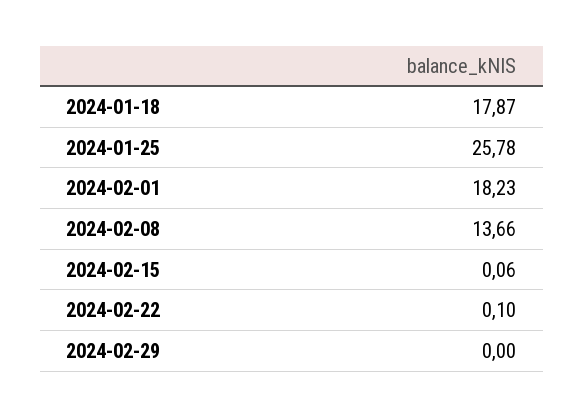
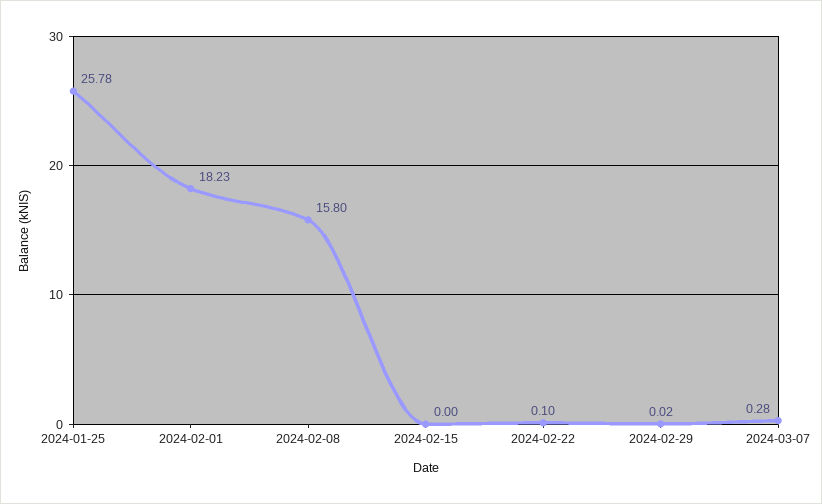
2024-01-18: 17.87 -> none
2024-02-08: 13.66 -> 15.8
2024-02-15: 0.06 -> 0
2024-02-29: 0 -> 0.02
2024-03-07: none -> 0.28

